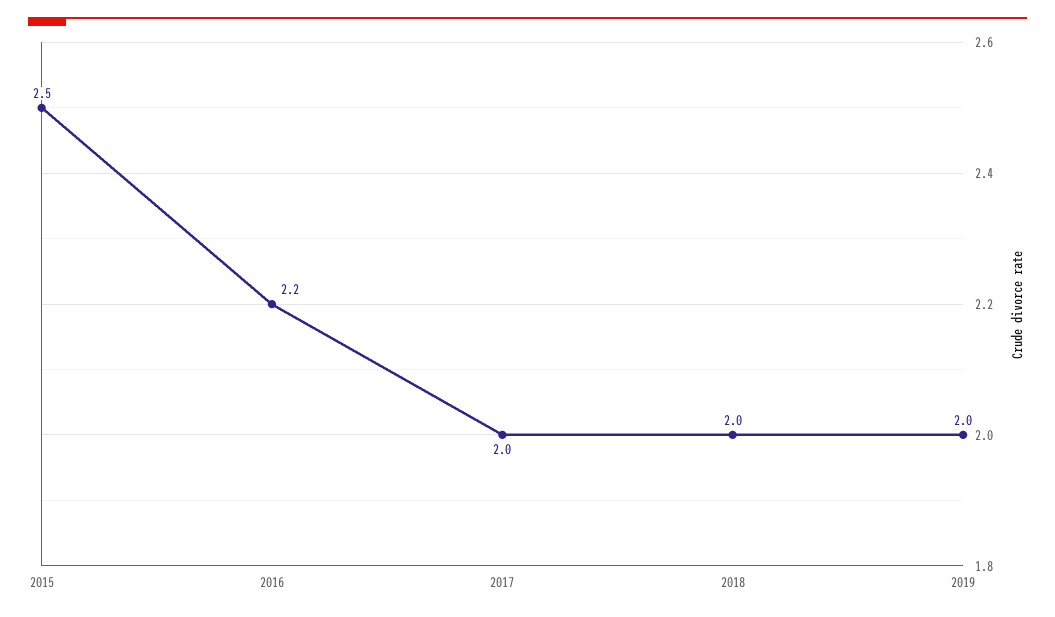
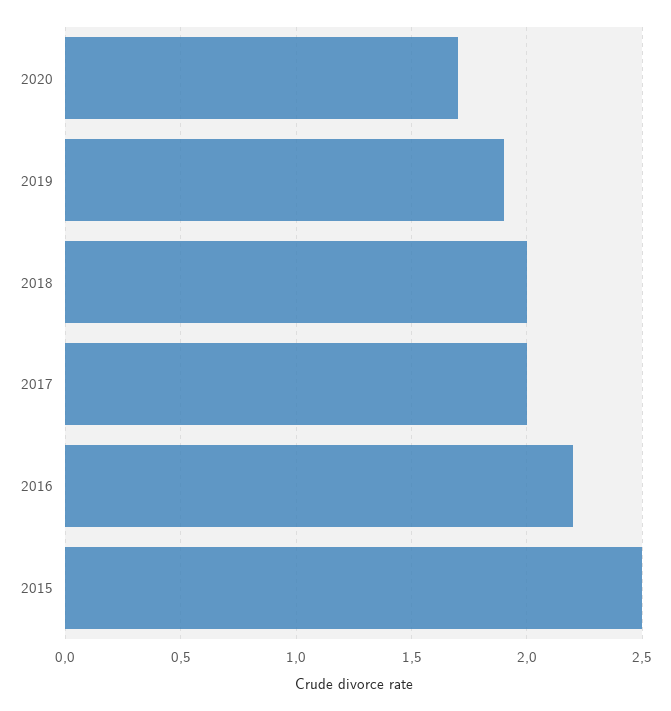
2019: 2 -> 1.9
2020: none -> 1.7

